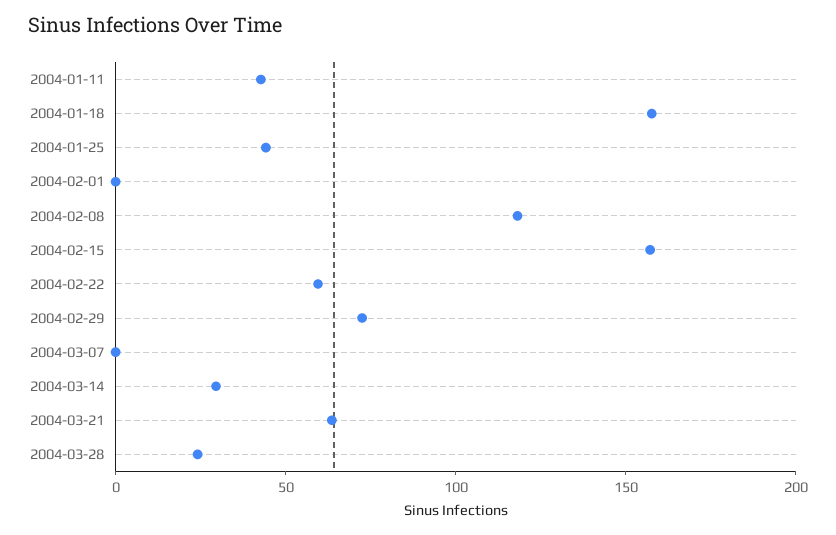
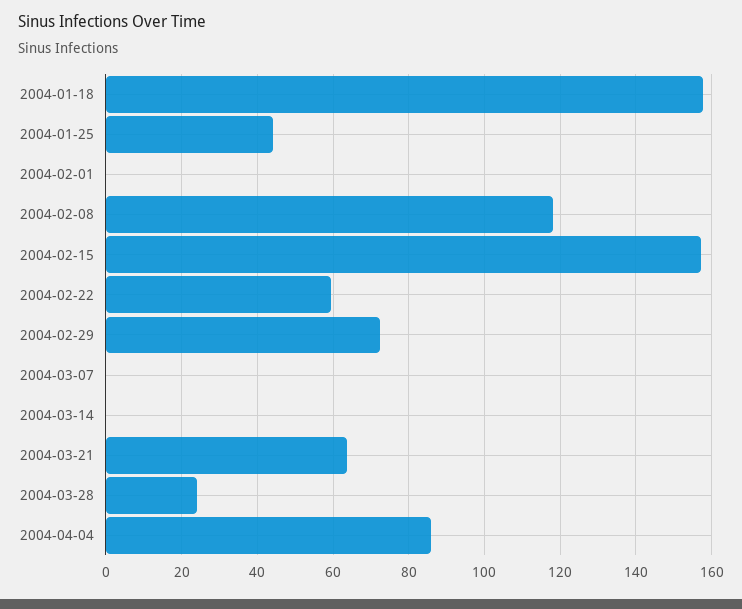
2004-01-11: 40 -> none
2004-03-14: 30 -> 0
2004-04-04: none -> 86

